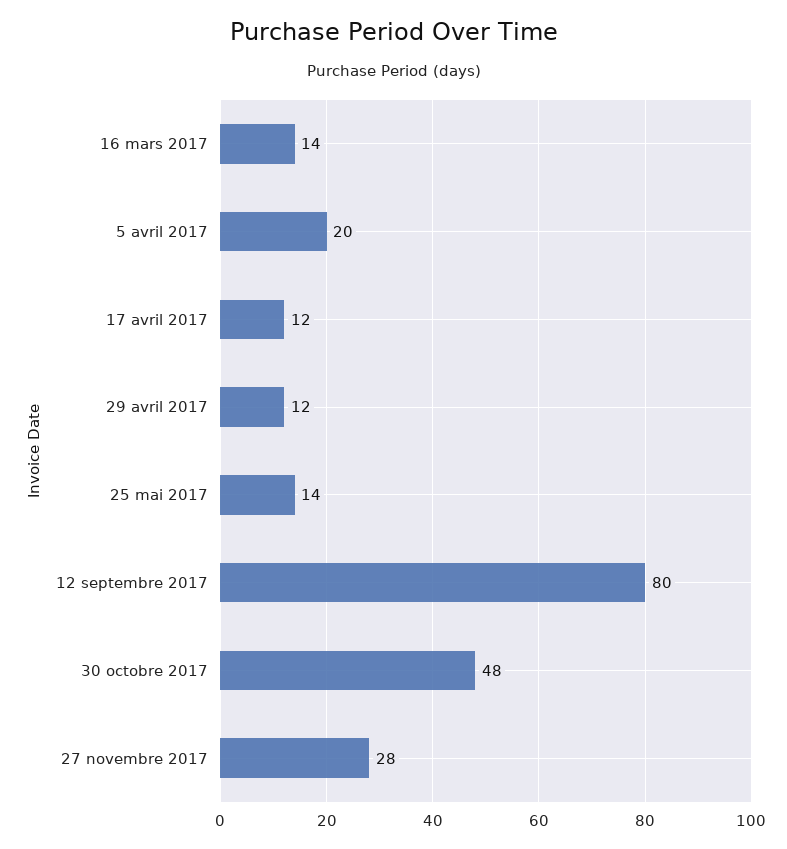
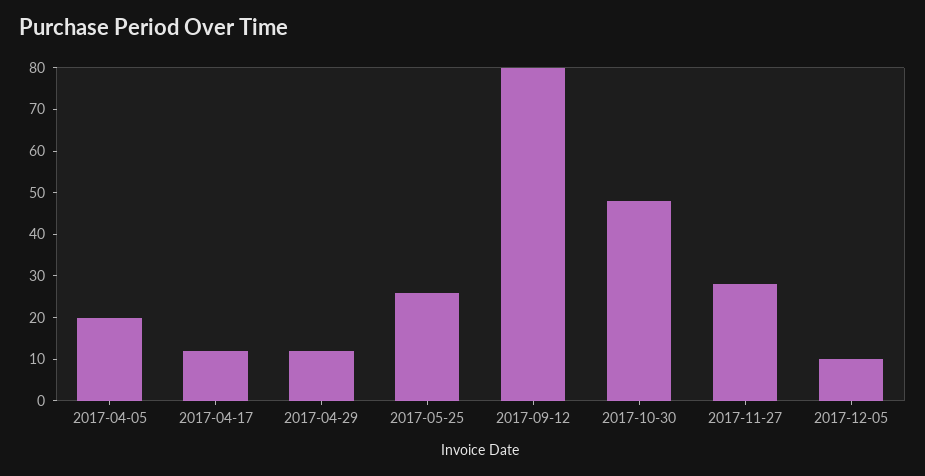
16 mars 2017: 14 -> none
25 mai 2017: 14 -> 25
2017-12-05: none -> 10

